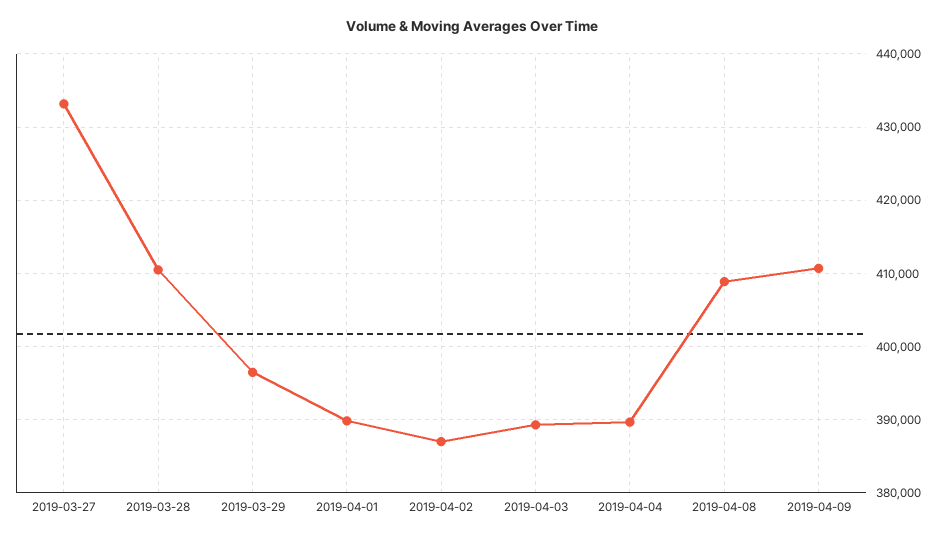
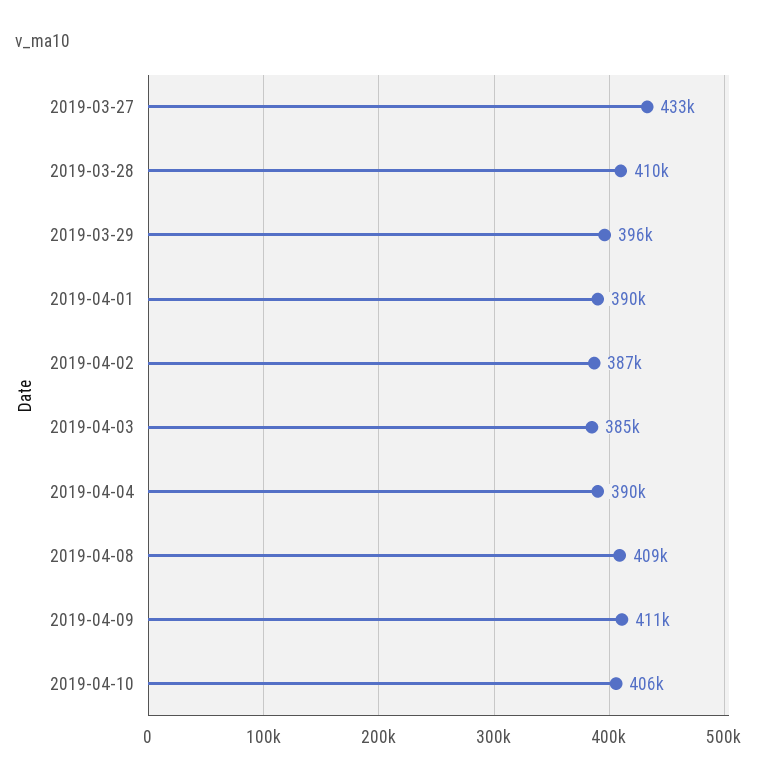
2019-04-03: 389000 -> 385000
2019-04-10: none -> 406000

